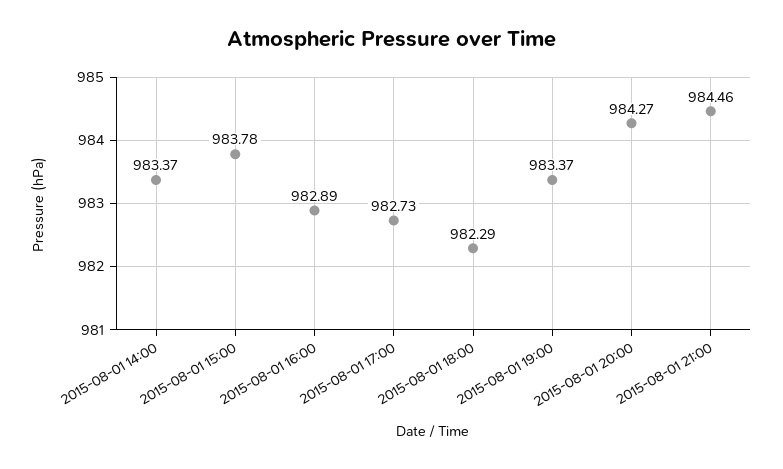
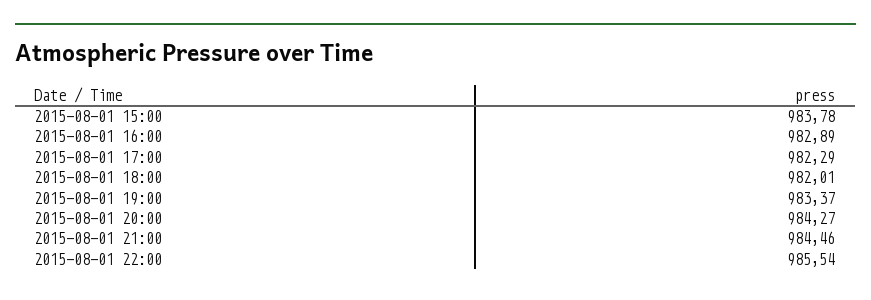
2015-08-01 14:00: 983.37 -> none
2015-08-01 17:00: 982.73 -> 982.29
2015-08-01 18:00: 982.29 -> 982.01
2015-08-01 22:00: none -> 985.54

